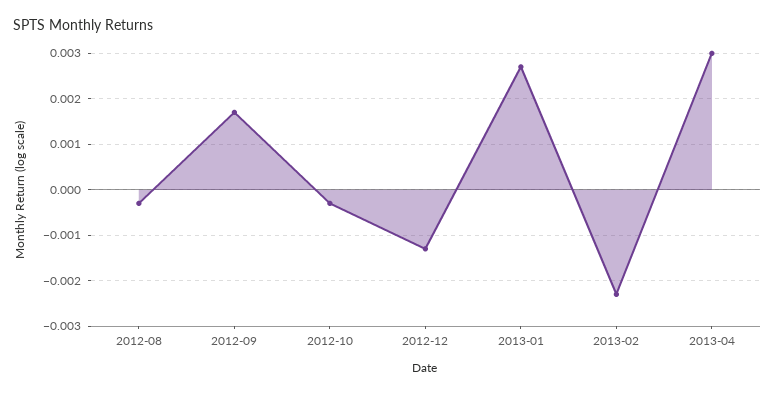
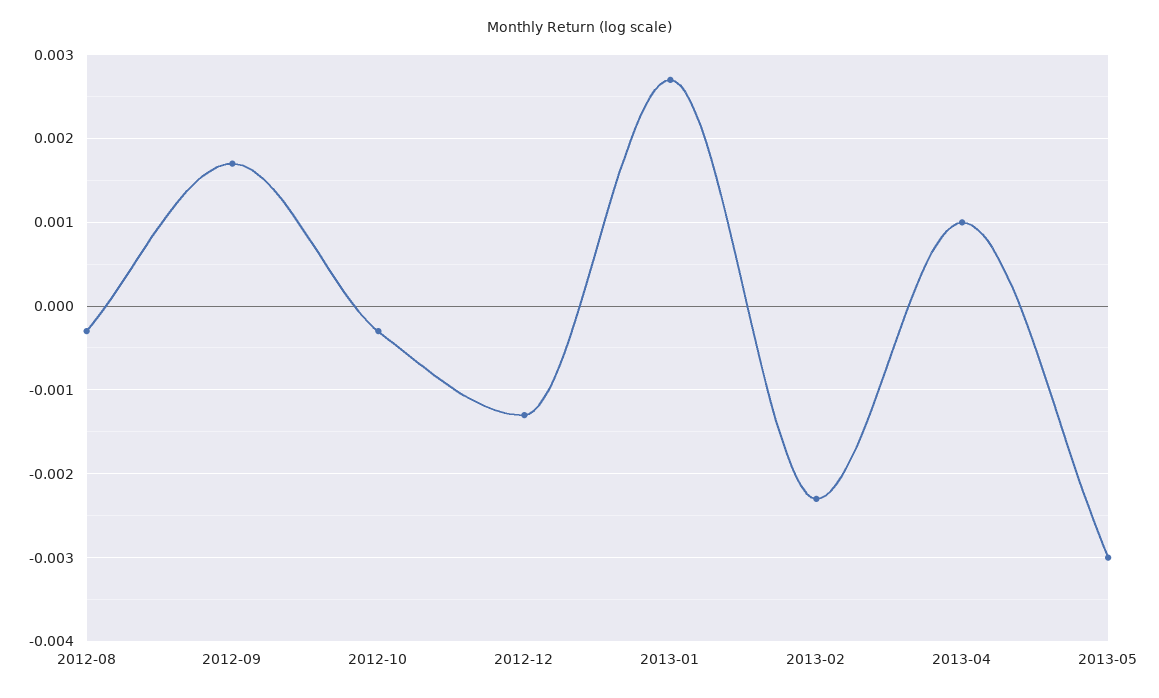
2013-04: 0.003 -> 0.001
2013-05: none -> -0.003

